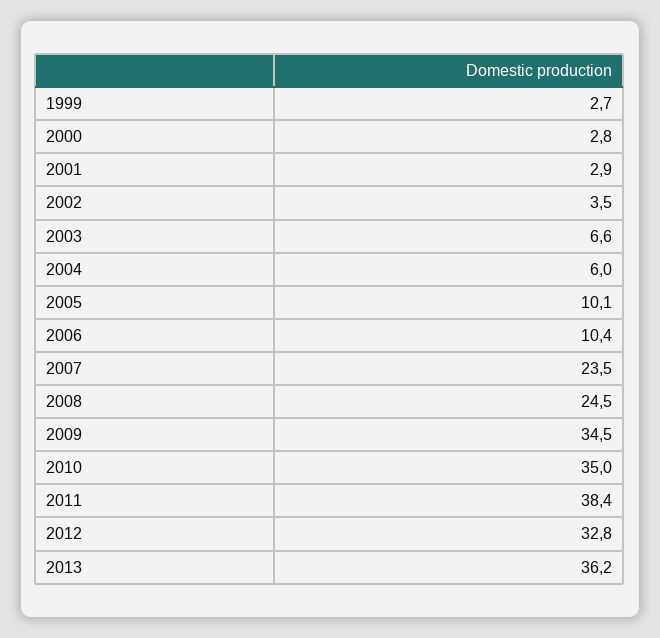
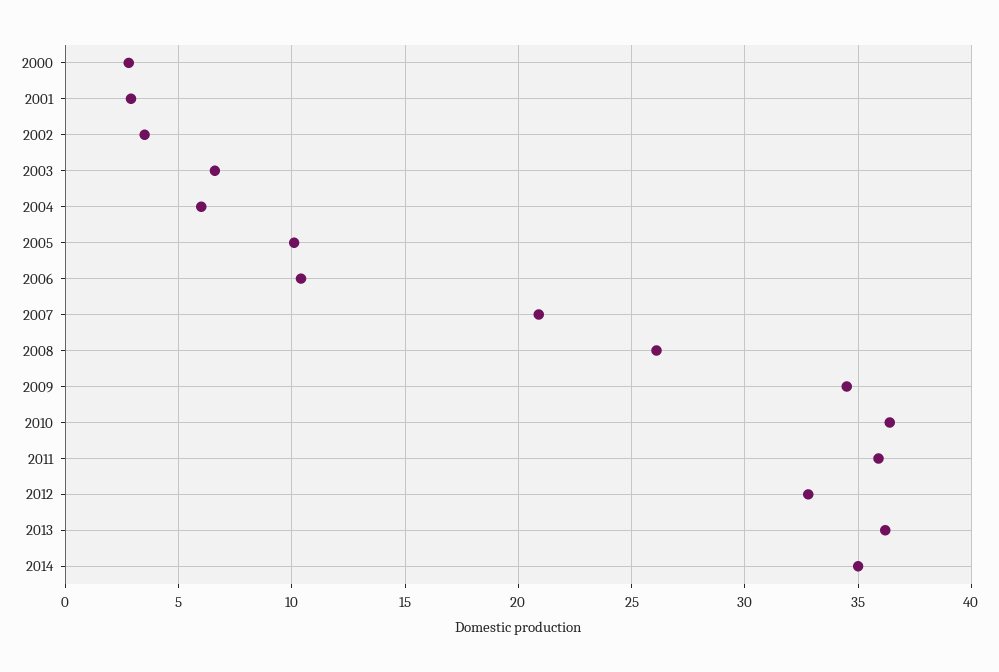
1999: 2.7 -> none
2007: 23.5 -> 21
2008: 24.5 -> 26
2010: 35 -> 36.5
2011: 38.4 -> 36
2014: none -> 35

